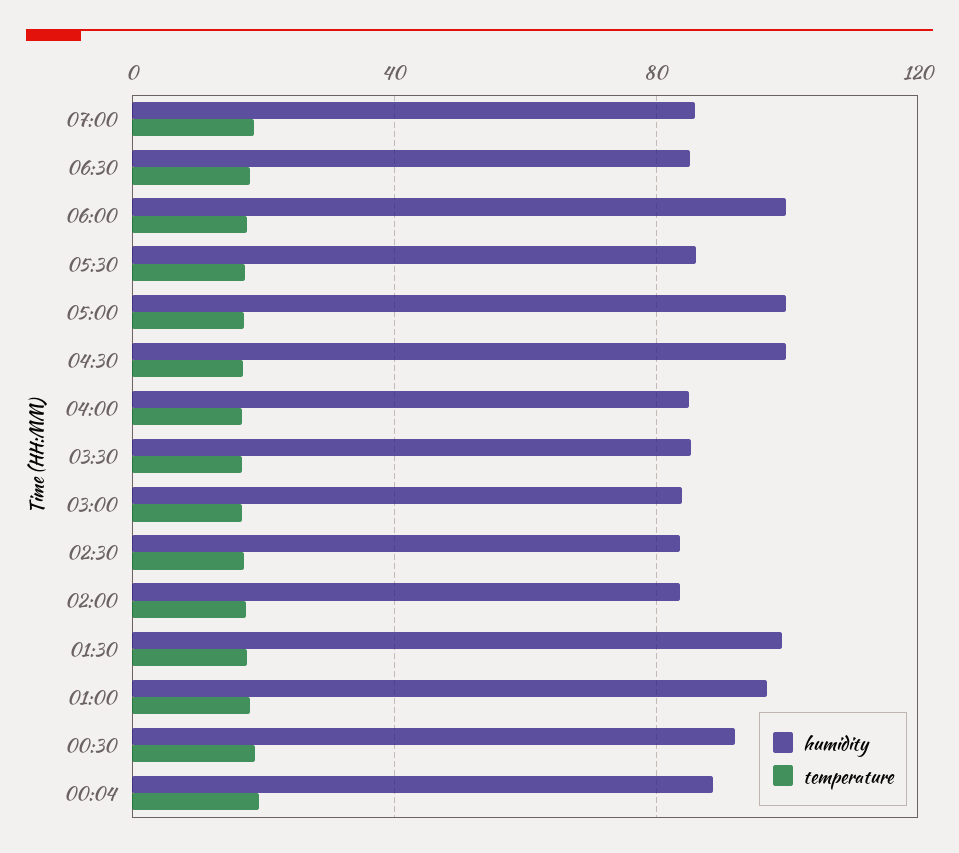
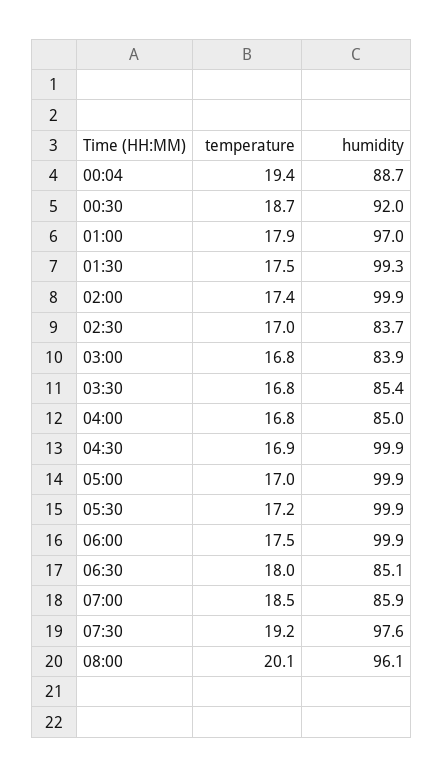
humidity, 05:30: 85 -> 99.9
humidity, 02:00: 85 -> 99.9
temperature, 07:30: none -> 19.2
humidity, 07:30: none -> 97.6
temperature, 08:00: none -> 20.1
humidity, 08:00: none -> 96.1

